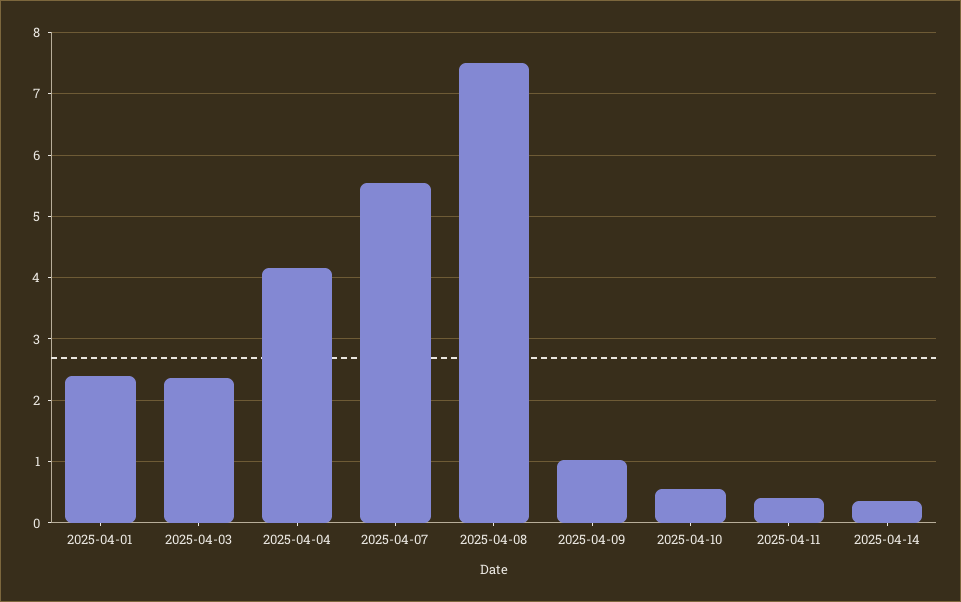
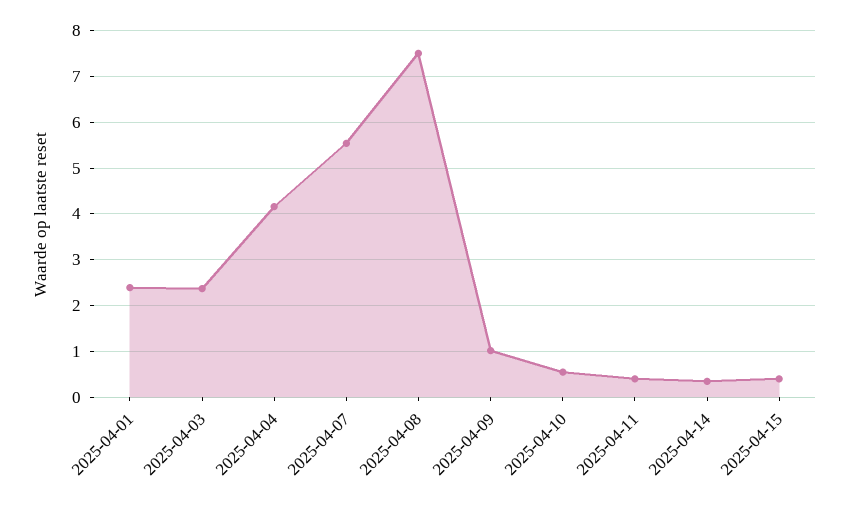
2025-04-15: none -> 0.4

